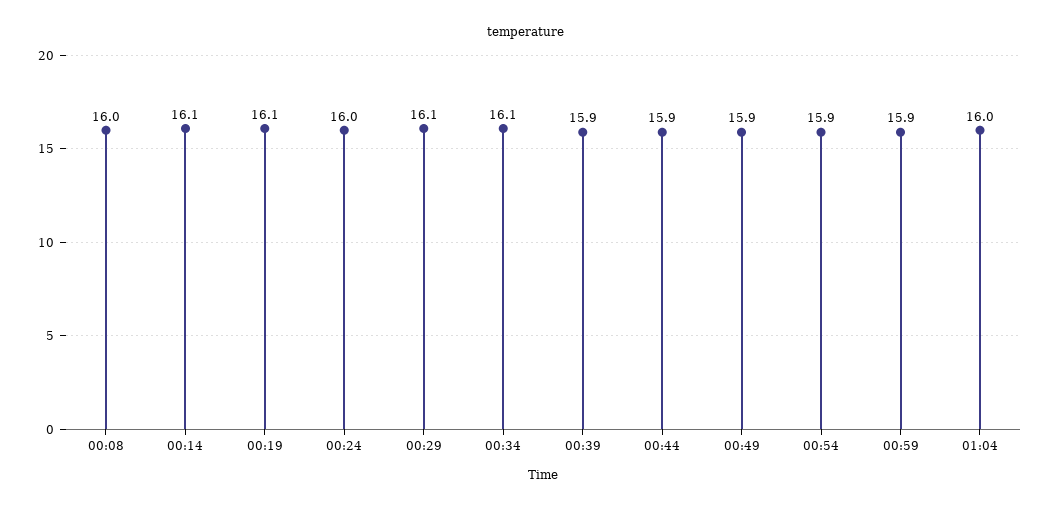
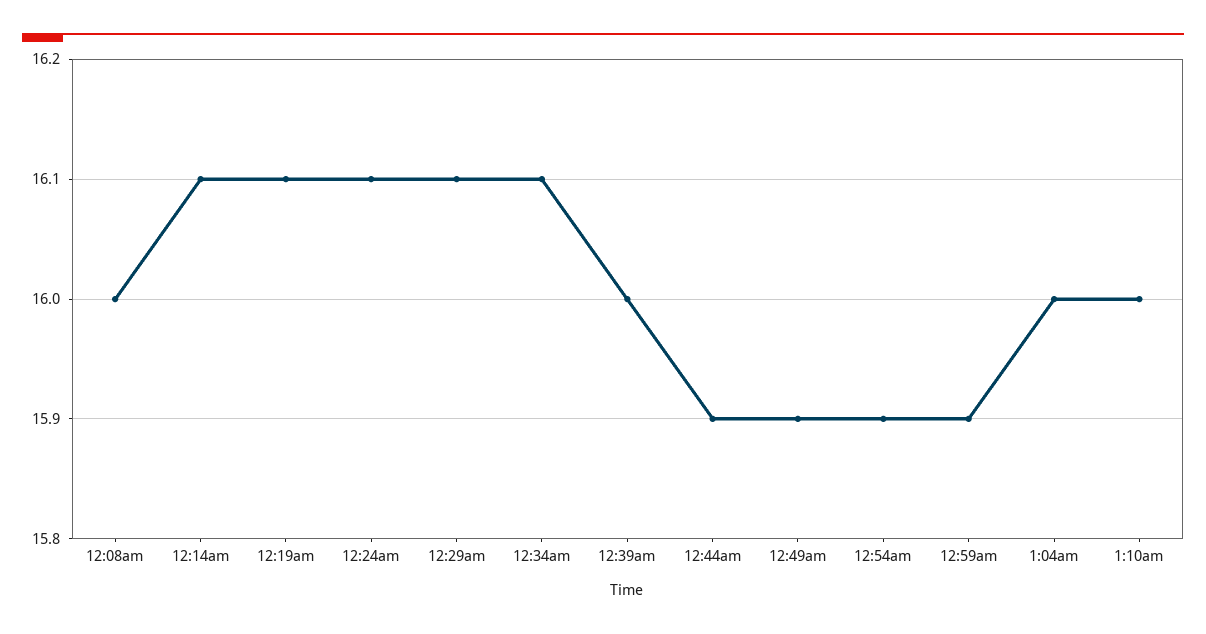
00:24: 16 -> 16.1
00:39: 15.9 -> 16
1:10am: none -> 16

